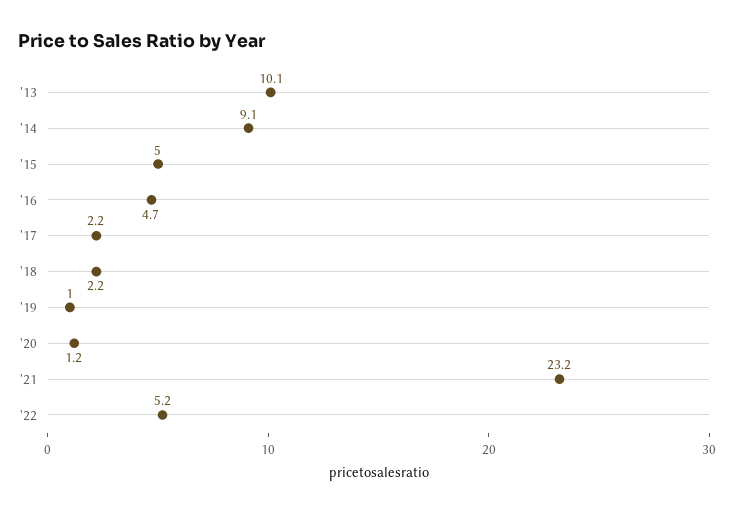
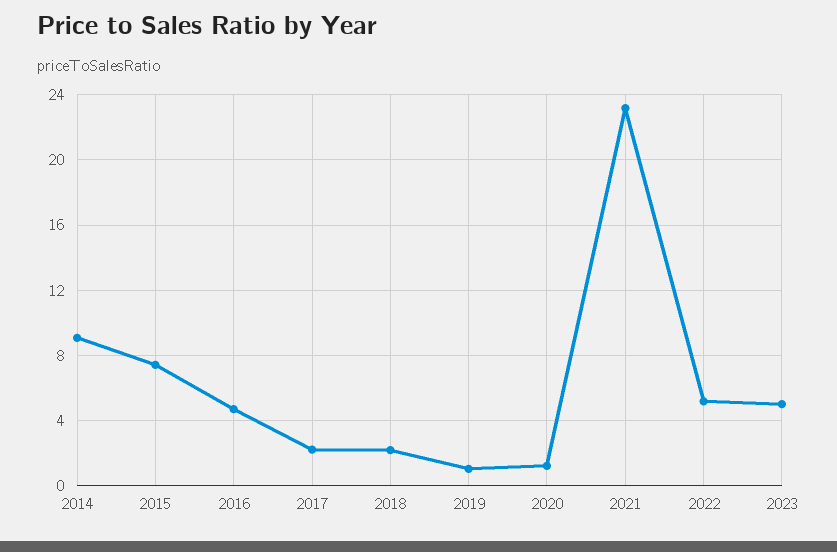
'13: 10.1 -> none
'15: 5 -> 7.5
2023: none -> 5

